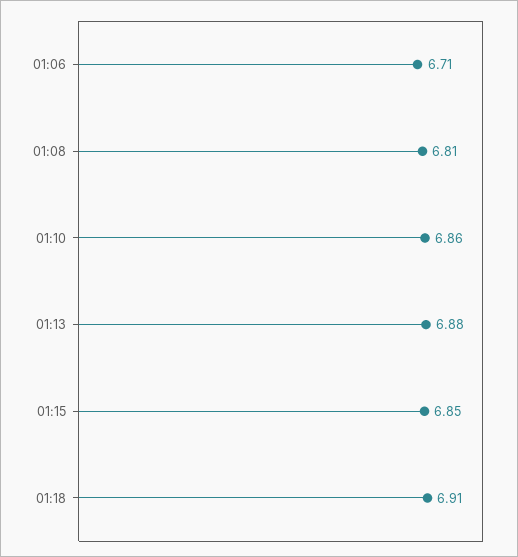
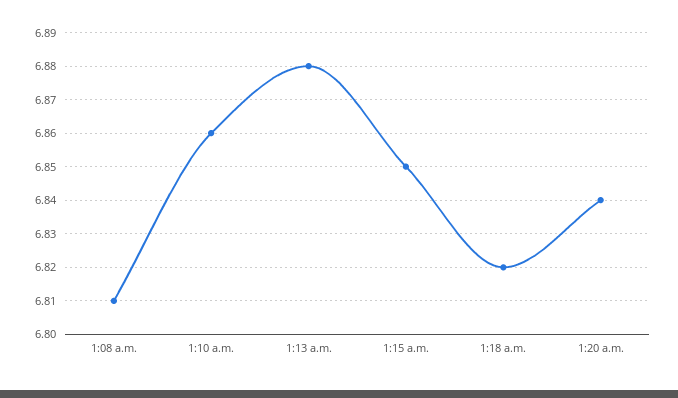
01:06: 6.71 -> none
01:18: 6.91 -> 6.82
1:20 a.m.: none -> 6.84

